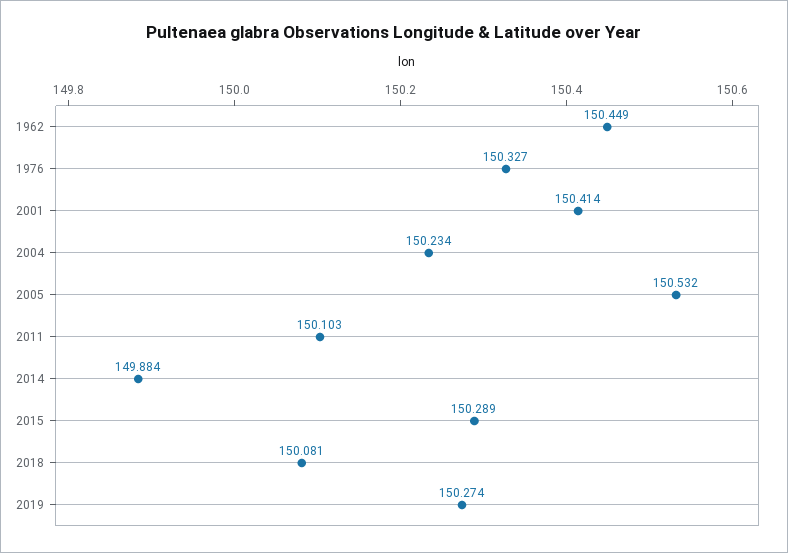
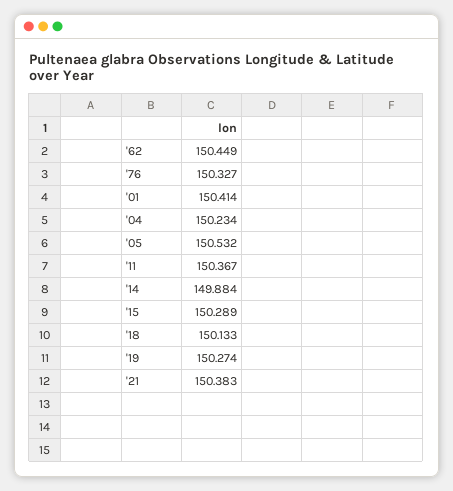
2011: 150.103 -> 150.367
2018: 150.081 -> 150.133
'21: none -> 150.383

